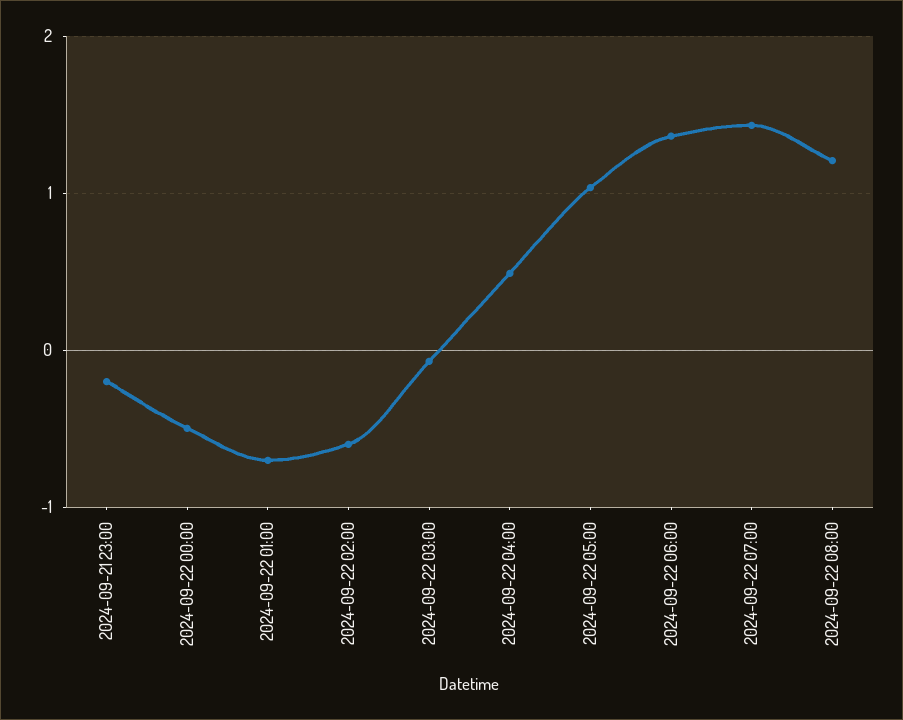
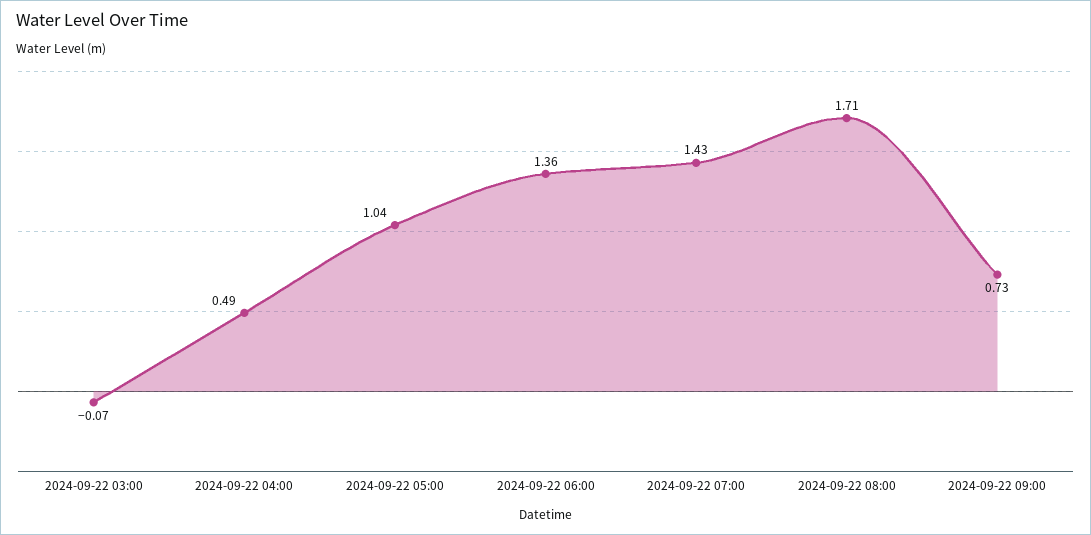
2024-09-21 23:00: -0.2 -> none
2024-09-22 00:00: -0.5 -> none
2024-09-22 01:00: -0.7 -> none
2024-09-22 02:00: -0.6 -> none
2024-09-22 08:00: 1.2 -> 1.71
2024-09-22 09:00: none -> 0.73

